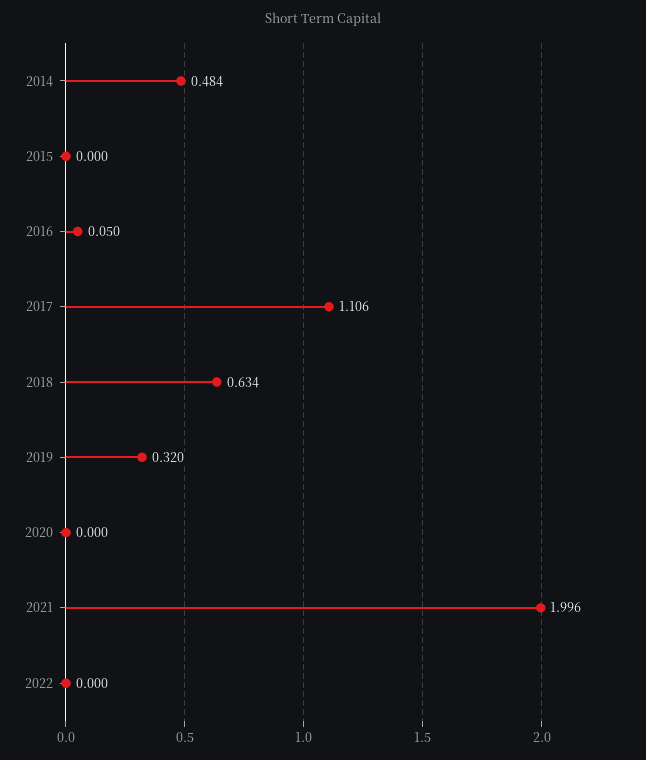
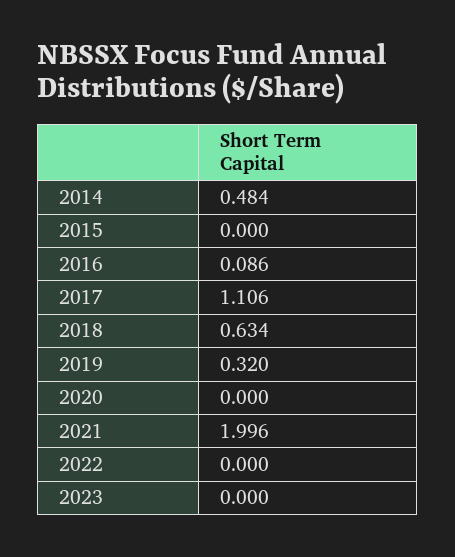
2016: 0.05 -> 0.086
2023: none -> 0

